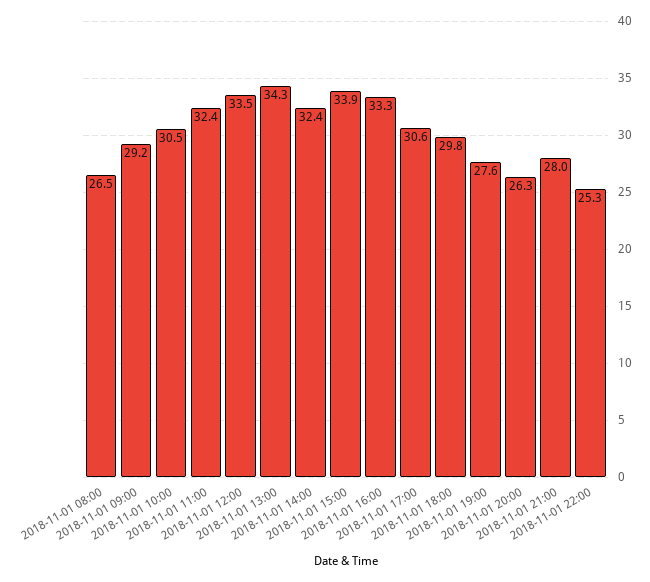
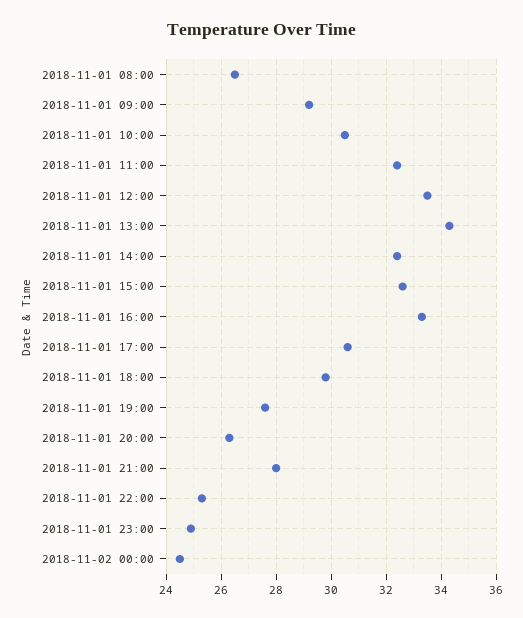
2018-11-01 15:00: 33.9 -> 32.5
2018-11-01 23:00: none -> 25
2018-11-02 00:00: none -> 24.5

